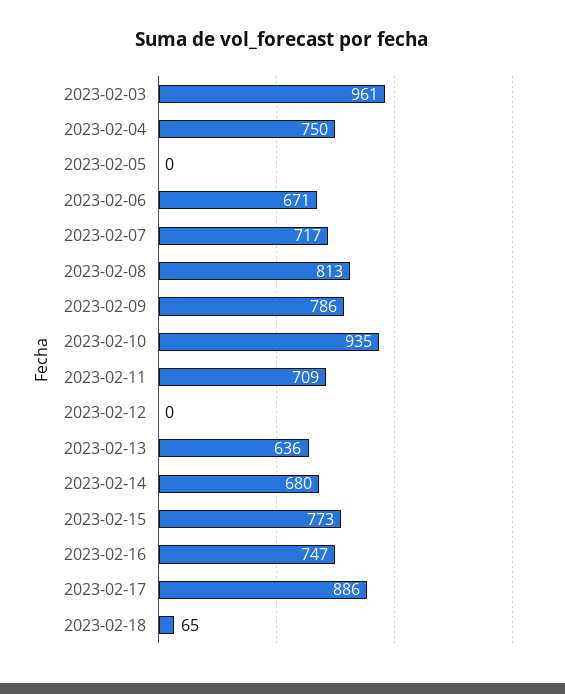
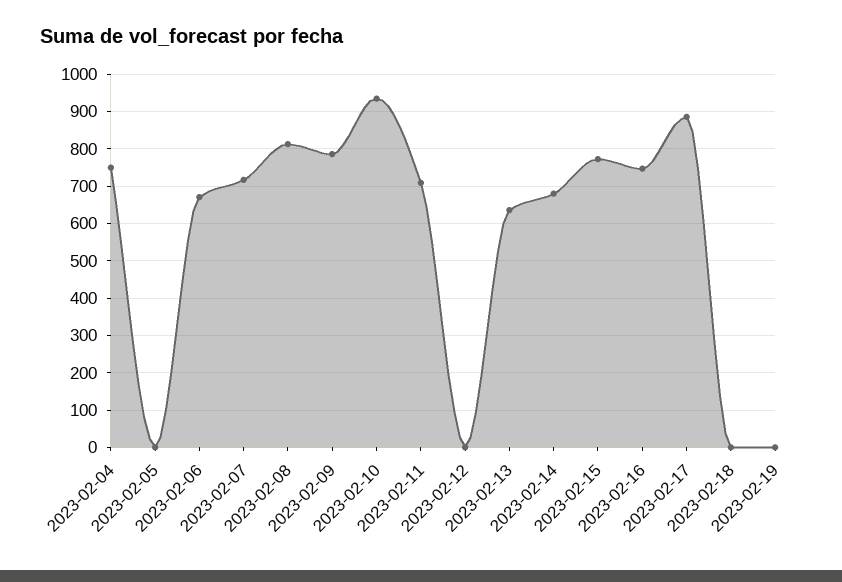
2023-02-03: 961 -> none
2023-02-18: 65 -> 0
2023-02-19: none -> 0

